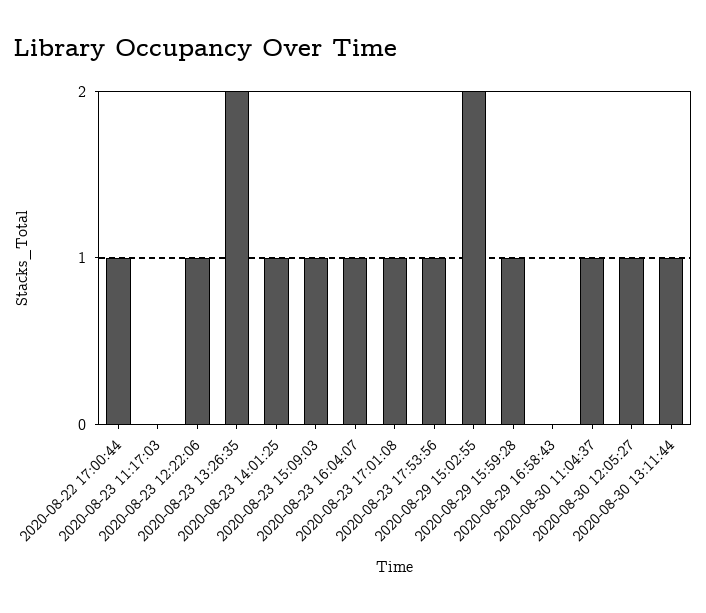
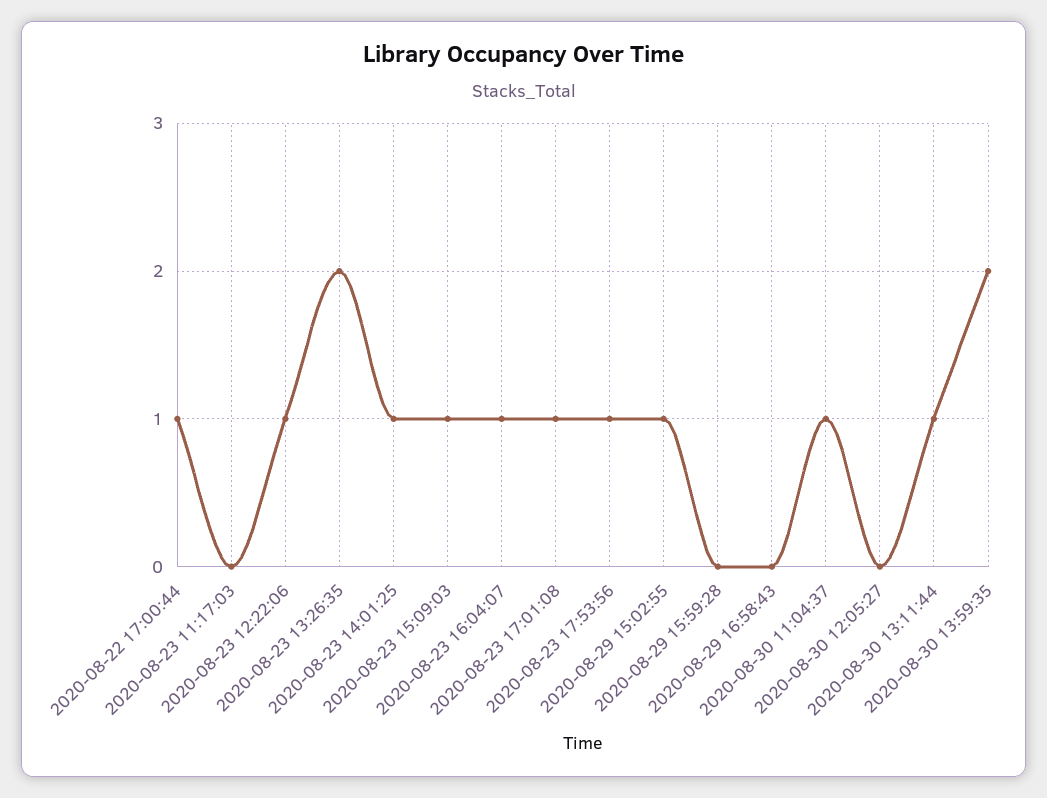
2020-08-29 15:02:55: 2 -> 1
2020-08-29 15:59:28: 1 -> 0
2020-08-30 12:05:27: 1 -> 0
2020-08-30 13:59:35: none -> 2

